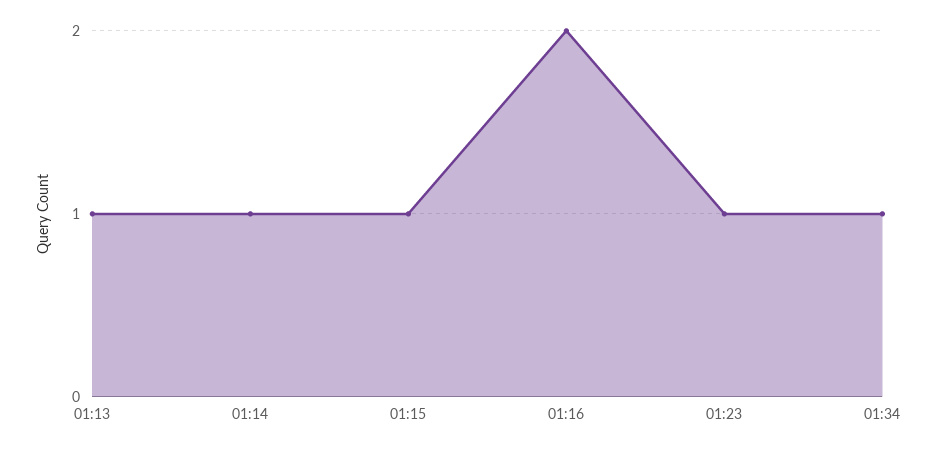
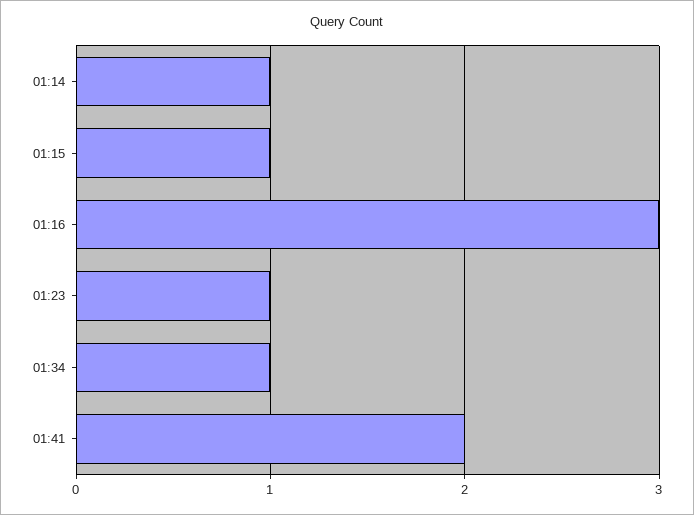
01:13: 1 -> none
01:16: 2 -> 3
01:41: none -> 2

